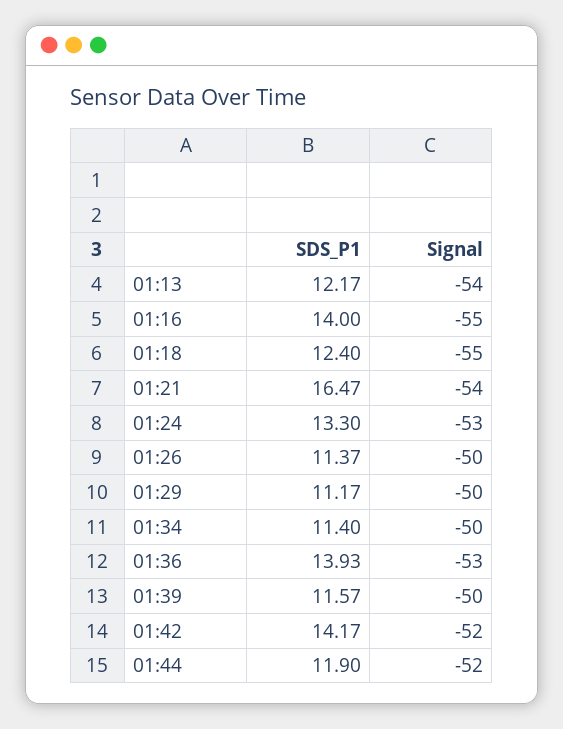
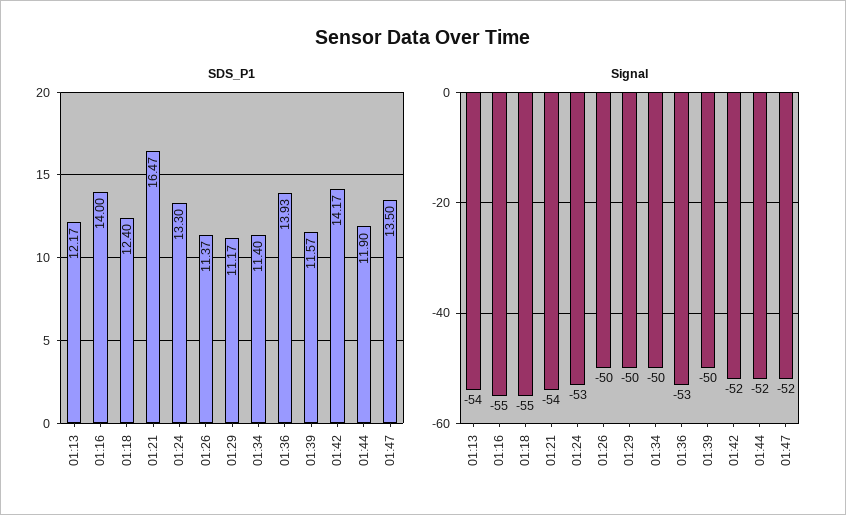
SDS_P1, 01:47: none -> 13.5
Signal, 01:47: none -> -52

